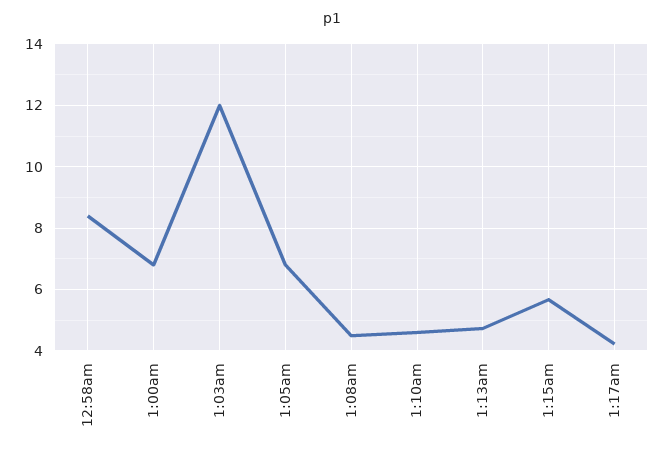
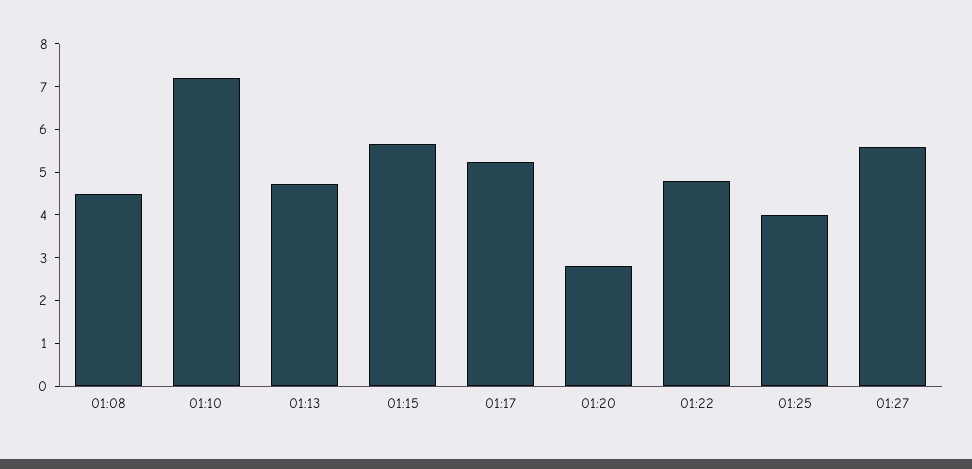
12:58am: 8.4 -> none
1:00am: 6.8 -> none
1:03am: 12 -> none
1:05am: 6.8 -> none
1:10am: 4.6 -> 7.2
1:17am: 4.2 -> 5.2
01:20: none -> 2.8
01:22: none -> 4.8
01:25: none -> 4
01:27: none -> 5.6

